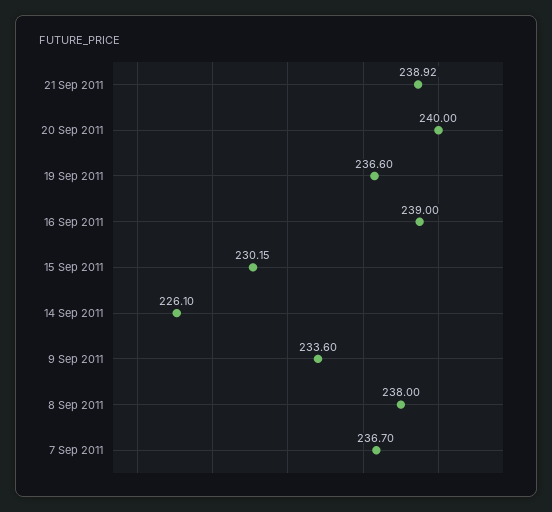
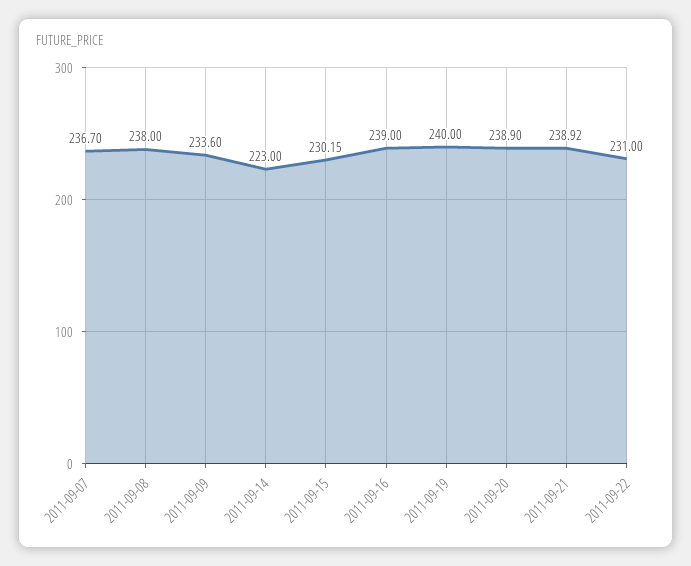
20 Sep 2011: 240 -> 238.9
19 Sep 2011: 236.6 -> 240
14 Sep 2011: 226.1 -> 223
2011-09-22: none -> 231

